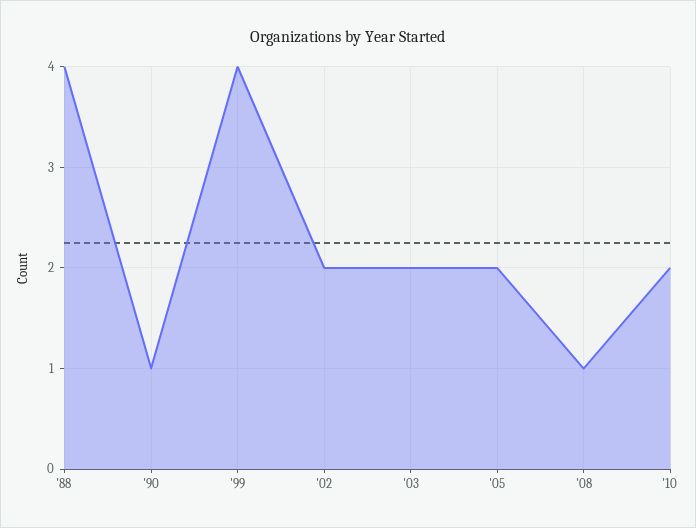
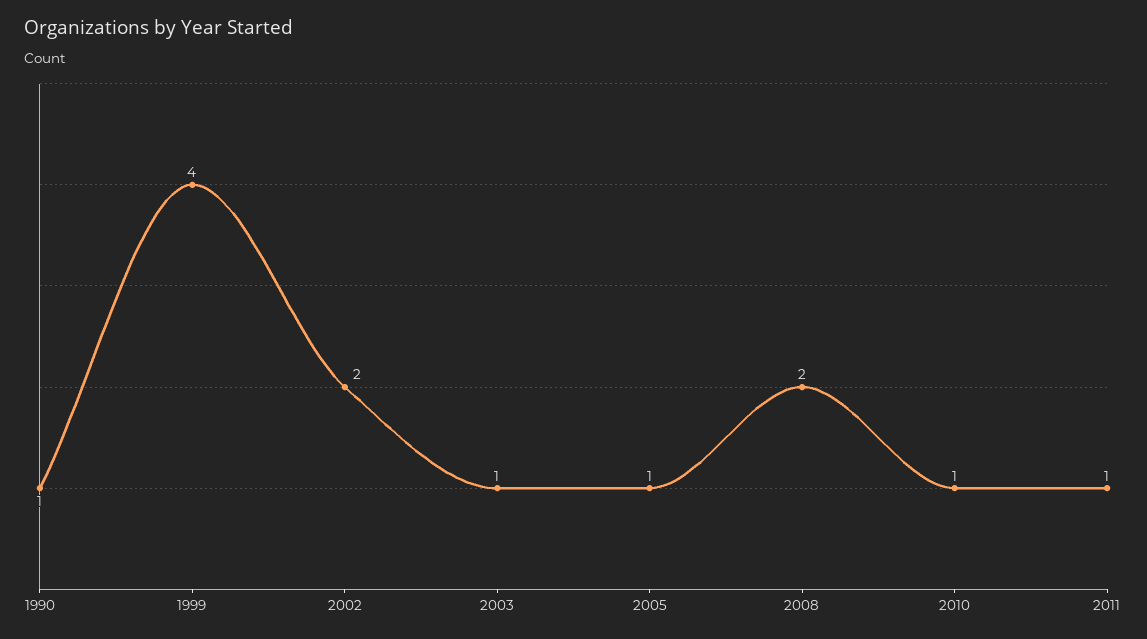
'88: 4 -> none
'03: 2 -> 1
'05: 2 -> 1
'08: 1 -> 2
'10: 2 -> 1
2011: none -> 1

